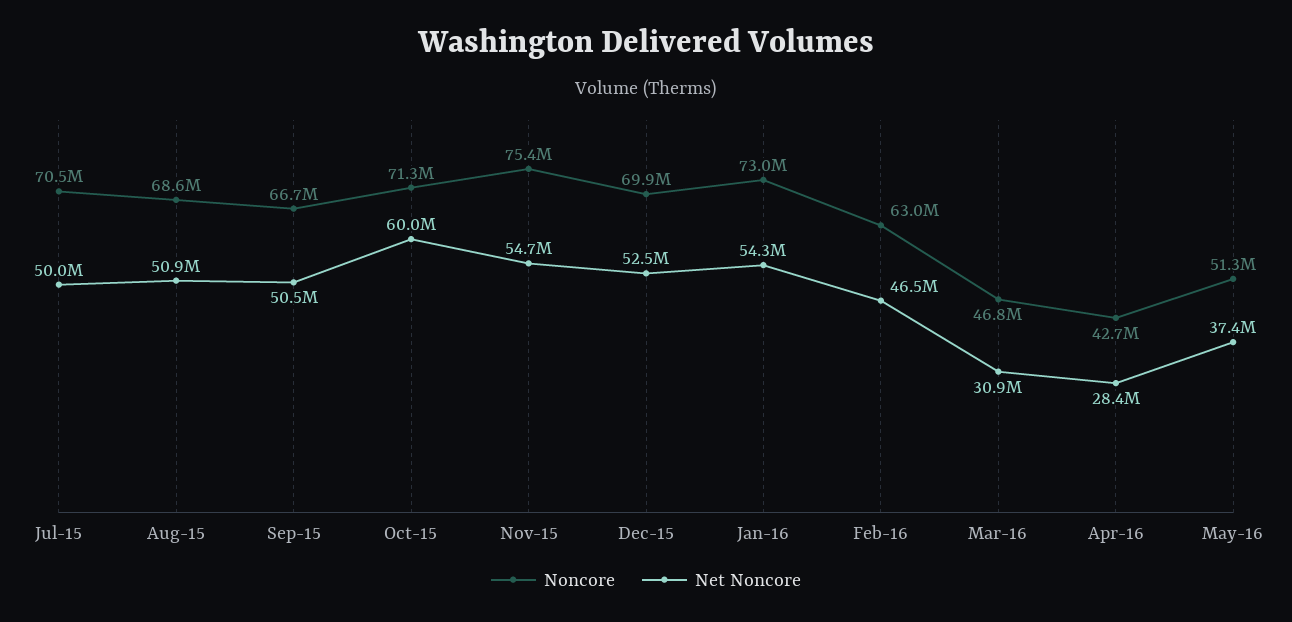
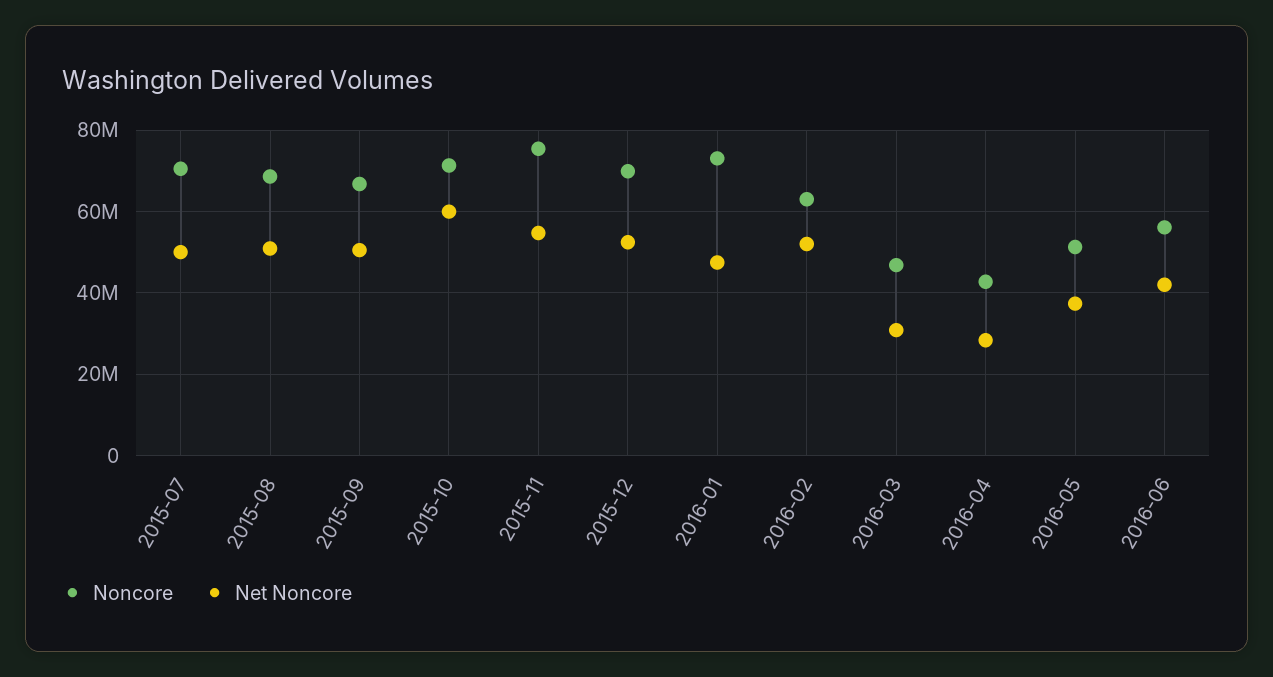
Net Noncore, Jan-16: 54300000 -> 48000000
Net Noncore, Feb-16: 46500000 -> 52000000
Noncore, 2016-06: none -> 56000000
Net Noncore, 2016-06: none -> 42000000

